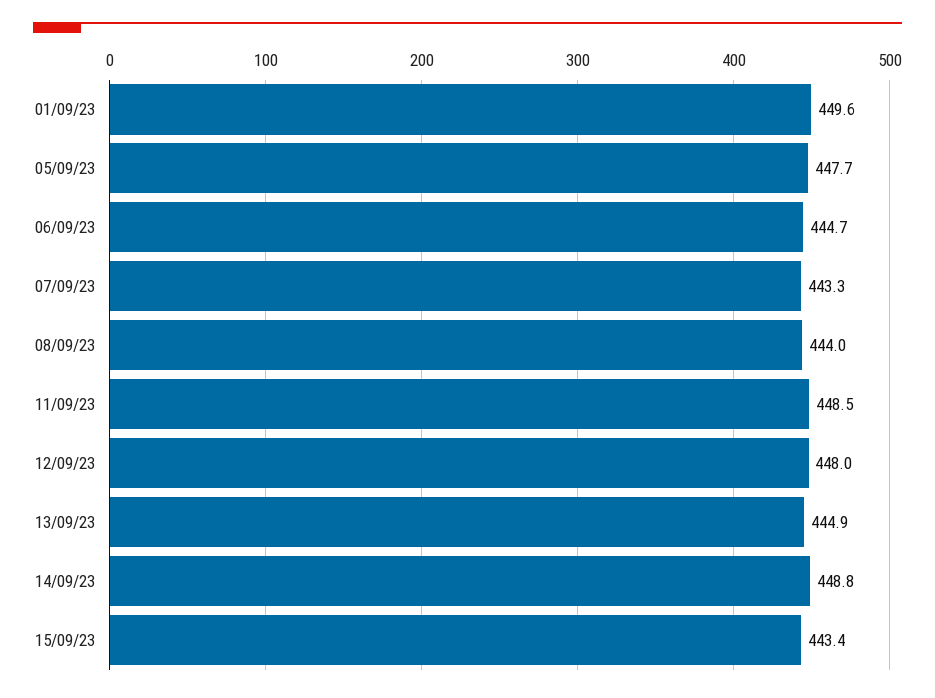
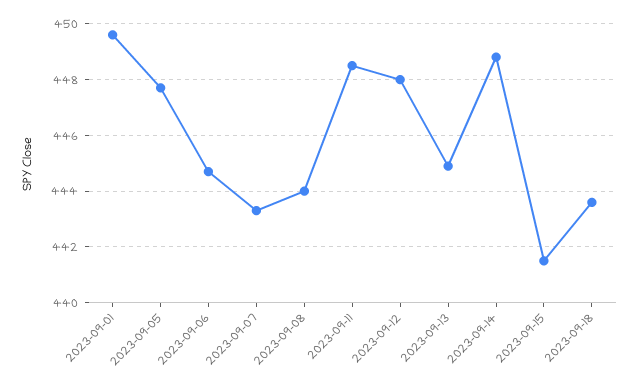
15/09/23: 443.4 -> 441.5
2023-09-18: none -> 443.5

